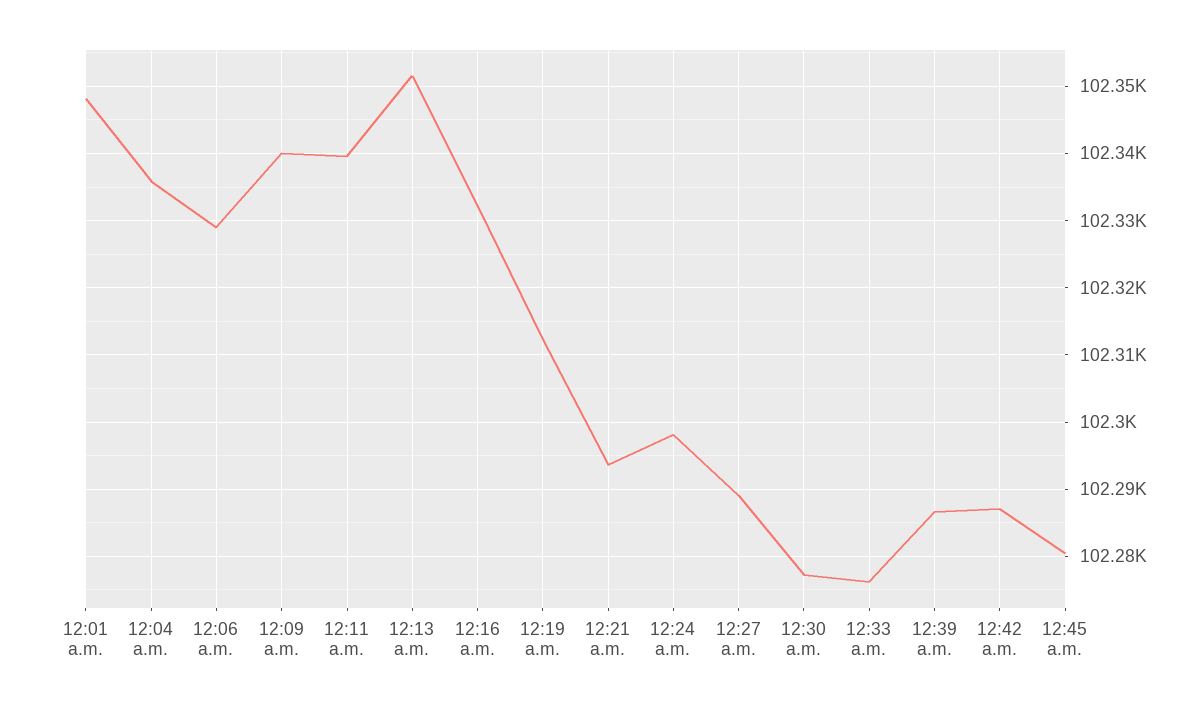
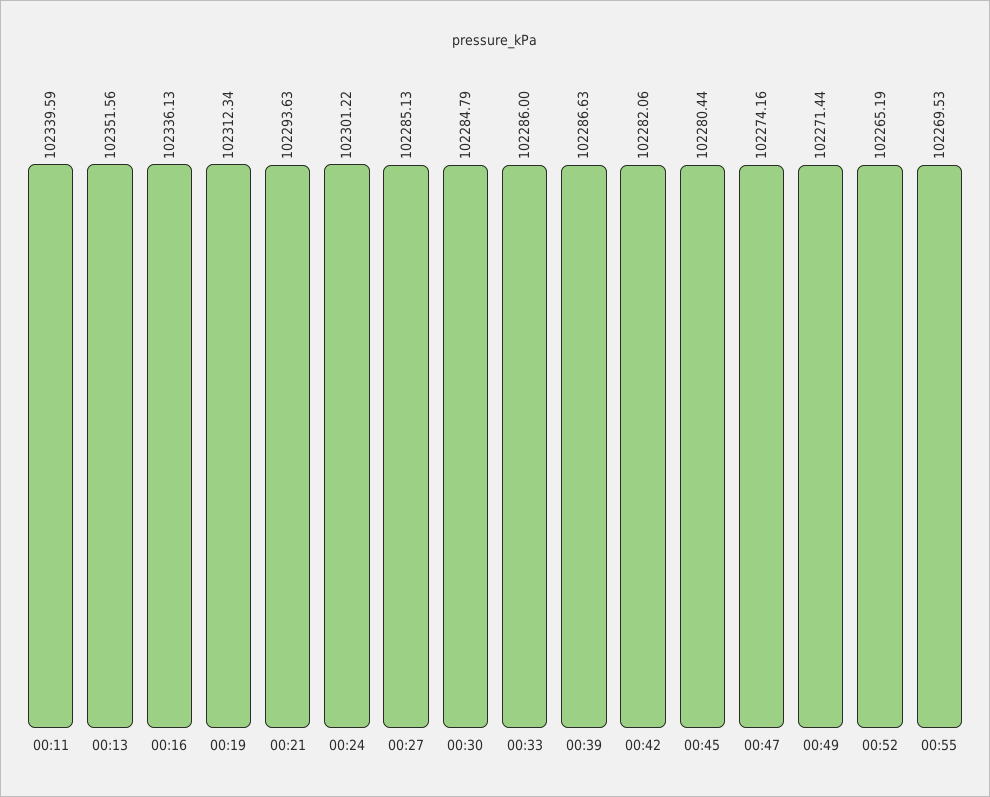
12:01 a.m.: 102348 -> none
12:04 a.m.: 102336 -> none
12:06 a.m.: 102329 -> none
12:09 a.m.: 102340 -> none
12:16 a.m.: 102332 -> 102336.13
12:24 a.m.: 102298 -> 102301.22
12:27 a.m.: 102289 -> 102285.13
12:30 a.m.: 102277 -> 102284.79
12:33 a.m.: 102276 -> 102286
12:42 a.m.: 102287 -> 102282.06
00:47: none -> 102274.16
00:49: none -> 102271.44
00:52: none -> 102265.19
00:55: none -> 102269.53

